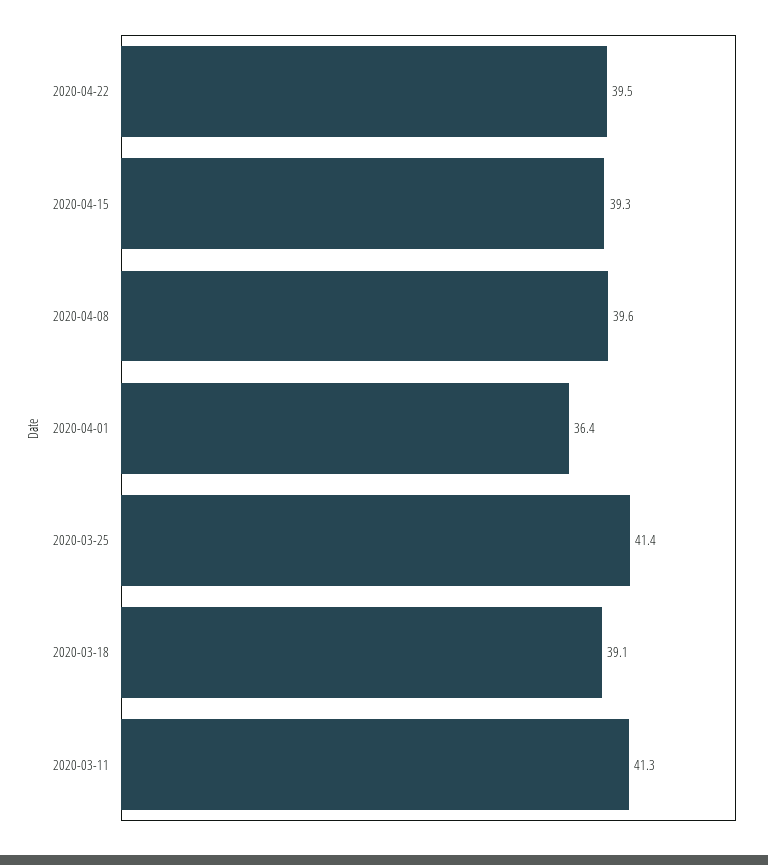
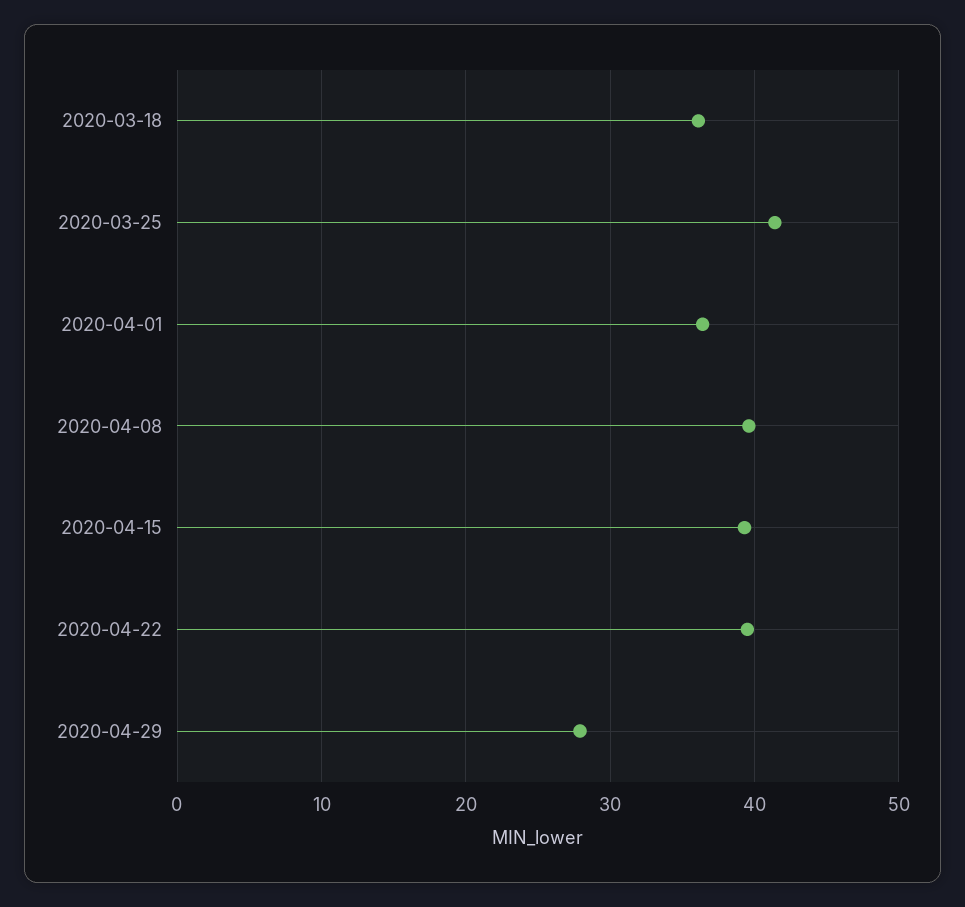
2020-03-18: 39.1 -> 36
2020-03-11: 41.3 -> none
2020-04-29: none -> 28

